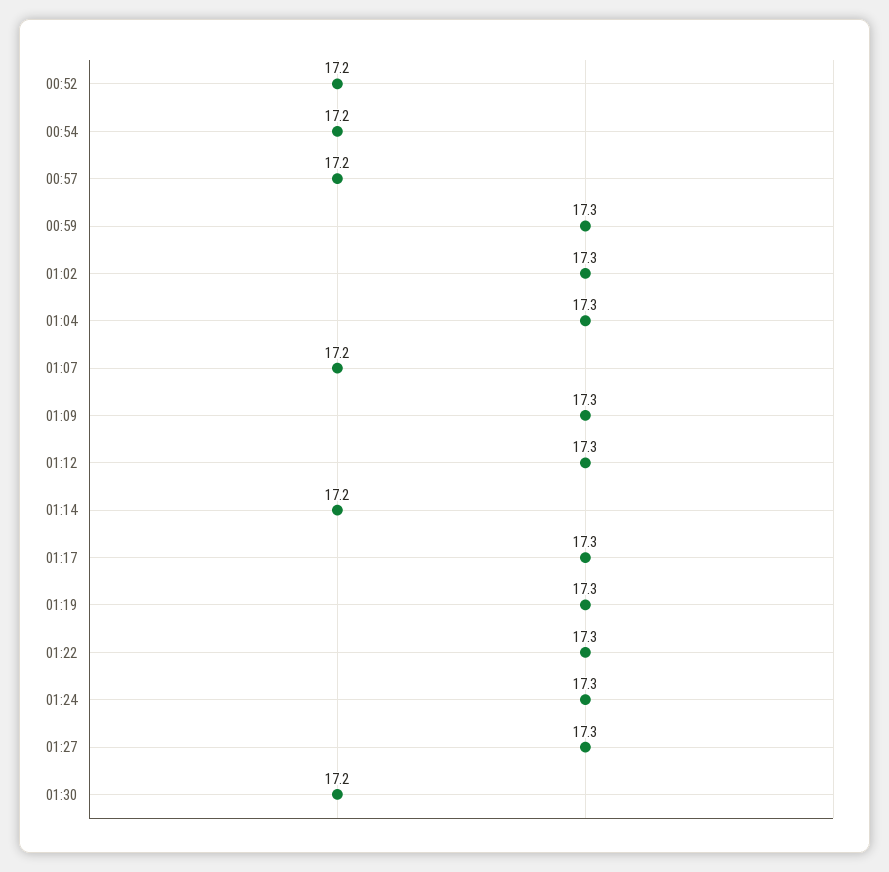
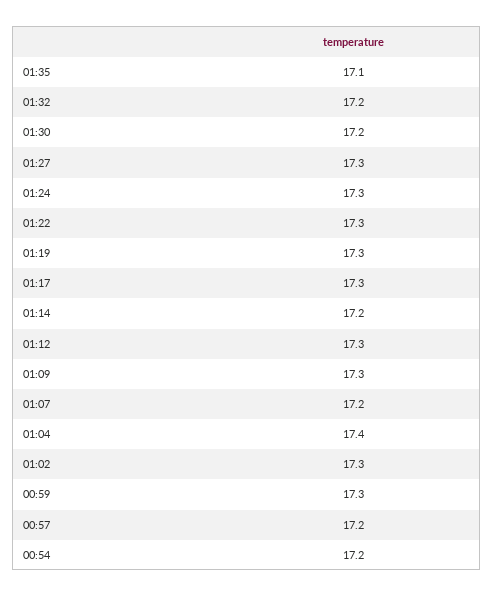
00:52: 17.2 -> none
01:04: 17.3 -> 17.4
01:35: none -> 17.1
01:32: none -> 17.2

